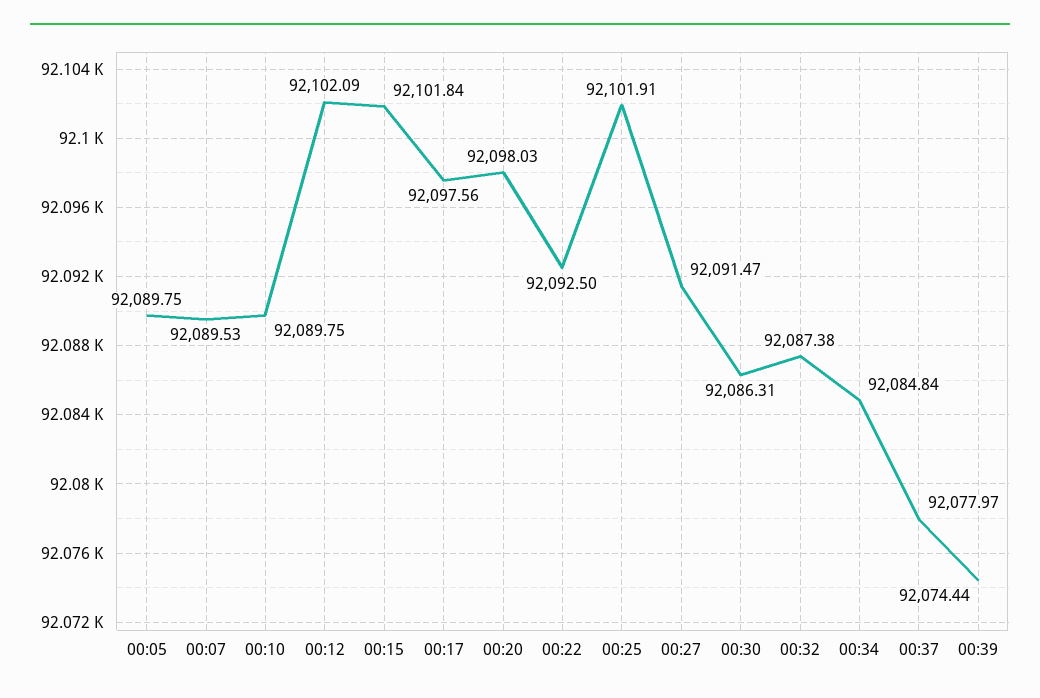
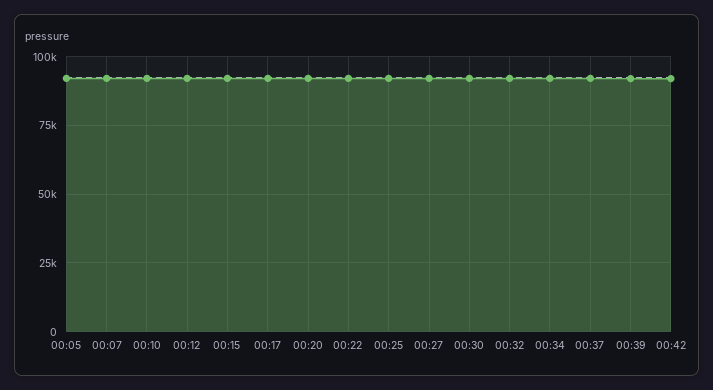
00:42: none -> 92500

